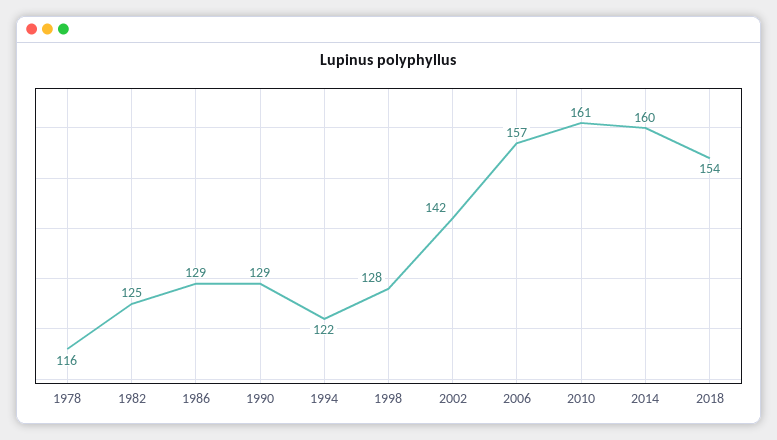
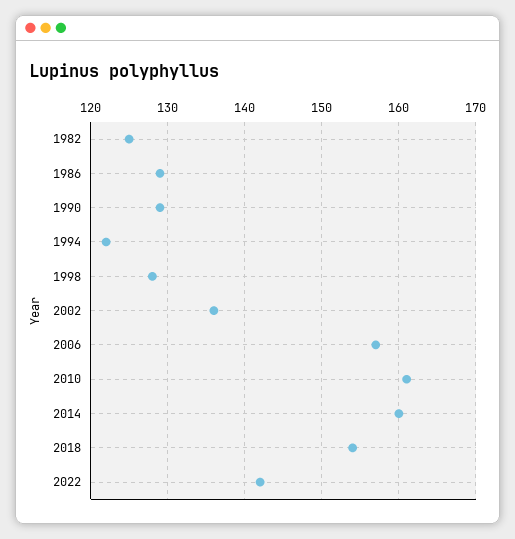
1978: 116 -> none
2002: 142 -> 136
2022: none -> 142

